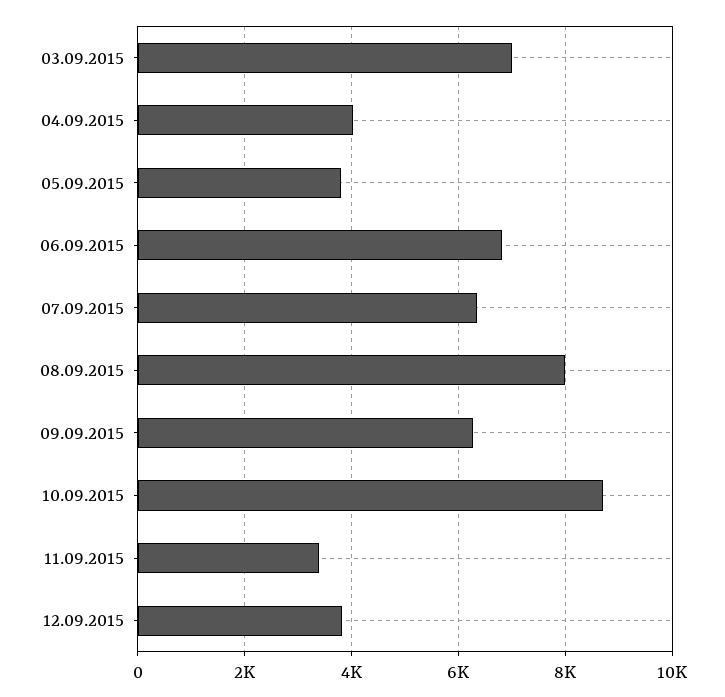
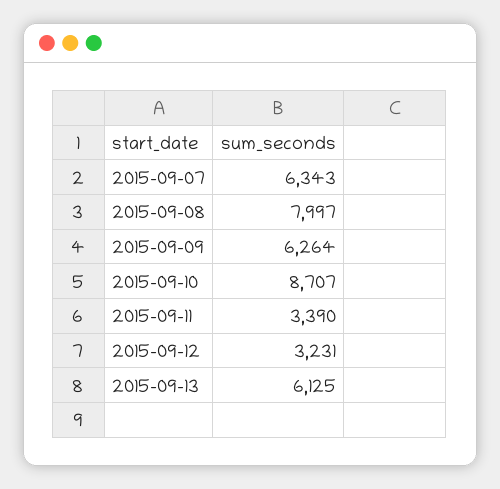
03.09.2015: 7000 -> none
04.09.2015: 4000 -> none
05.09.2015: 3800 -> none
06.09.2015: 6800 -> none
12.09.2015: 3800 -> 3231
2015-09-13: none -> 6125

